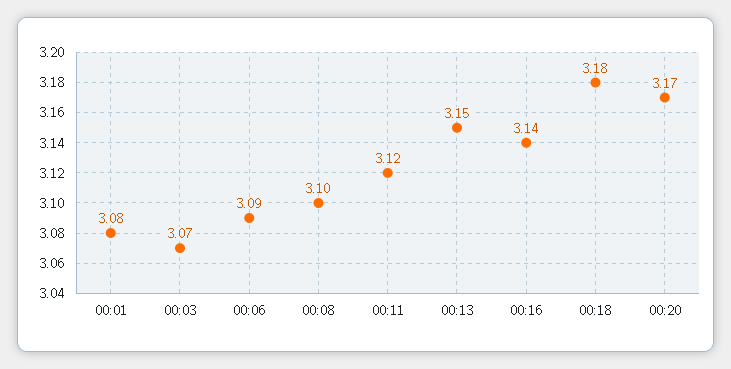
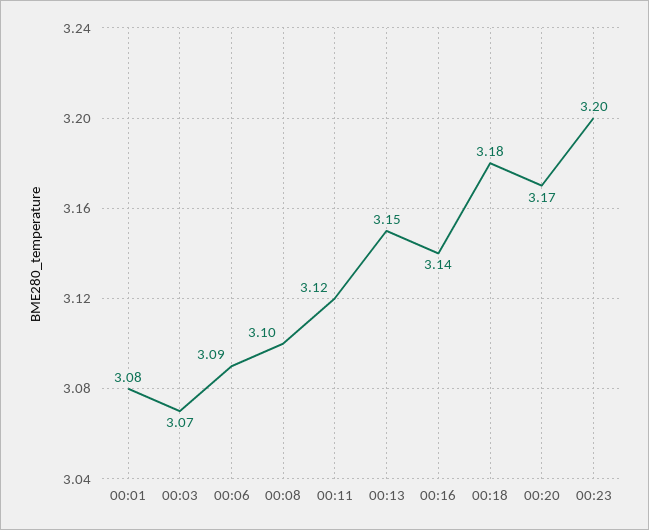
00:23: none -> 3.2

